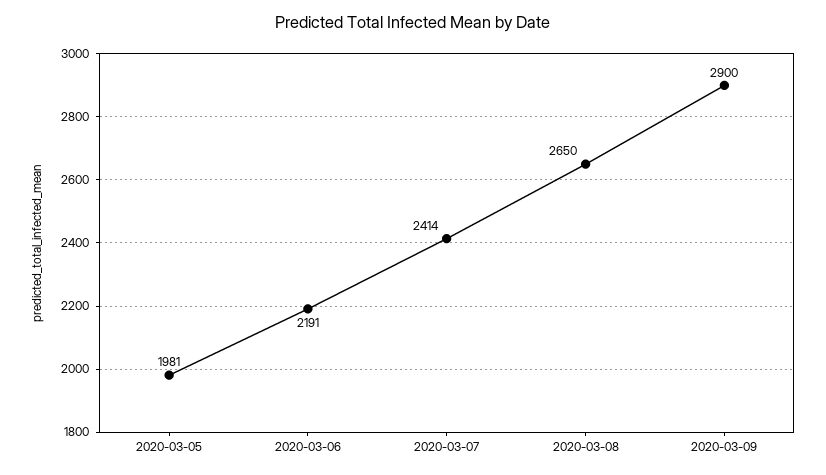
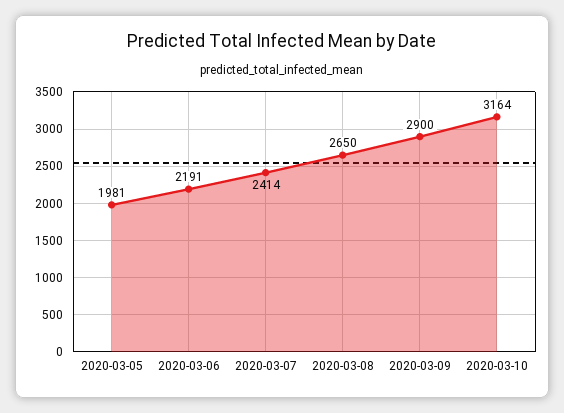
2020-03-10: none -> 3164

